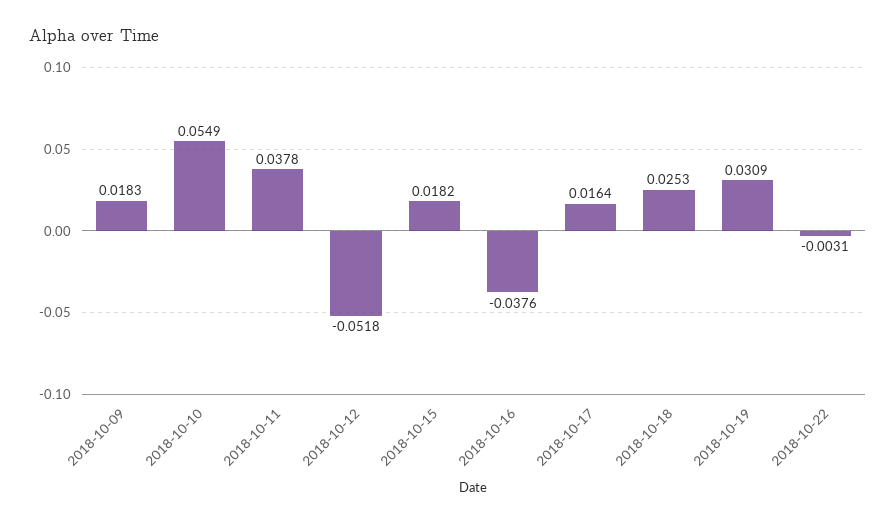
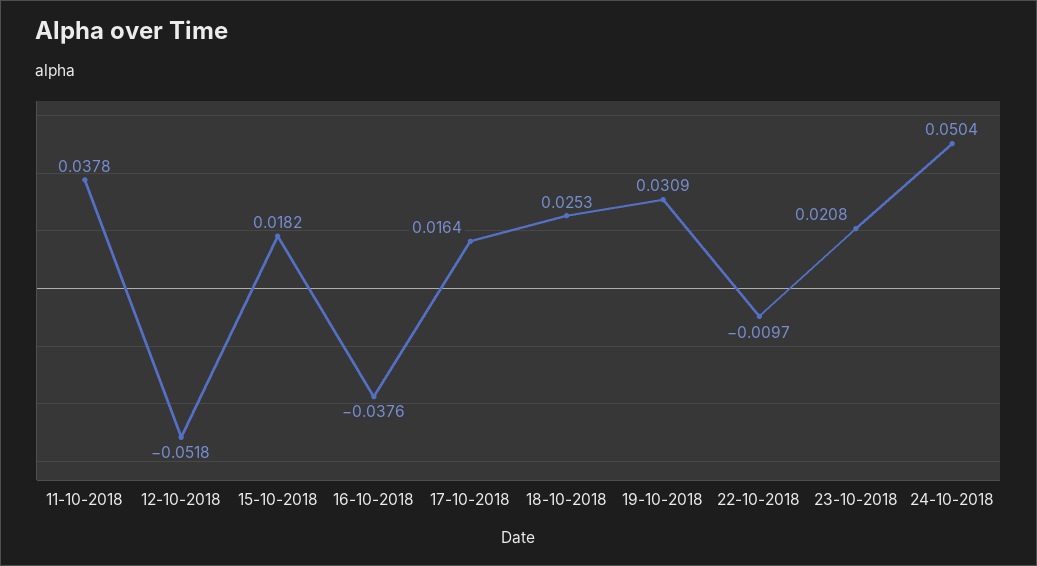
2018-10-09: 0.0183 -> none
2018-10-10: 0.0549 -> none
2018-10-22: -0.0031 -> -0.0097
23-10-2018: none -> 0.0208
24-10-2018: none -> 0.0504

